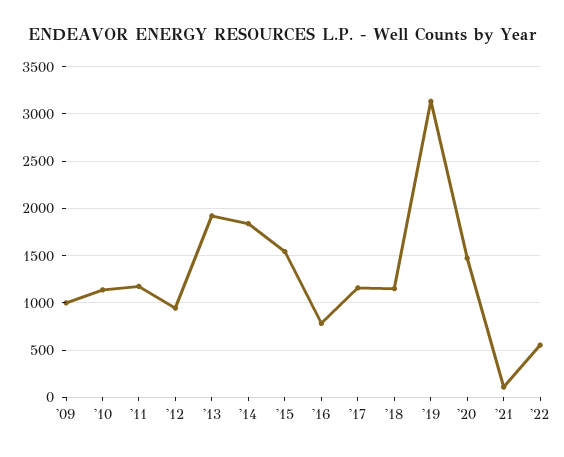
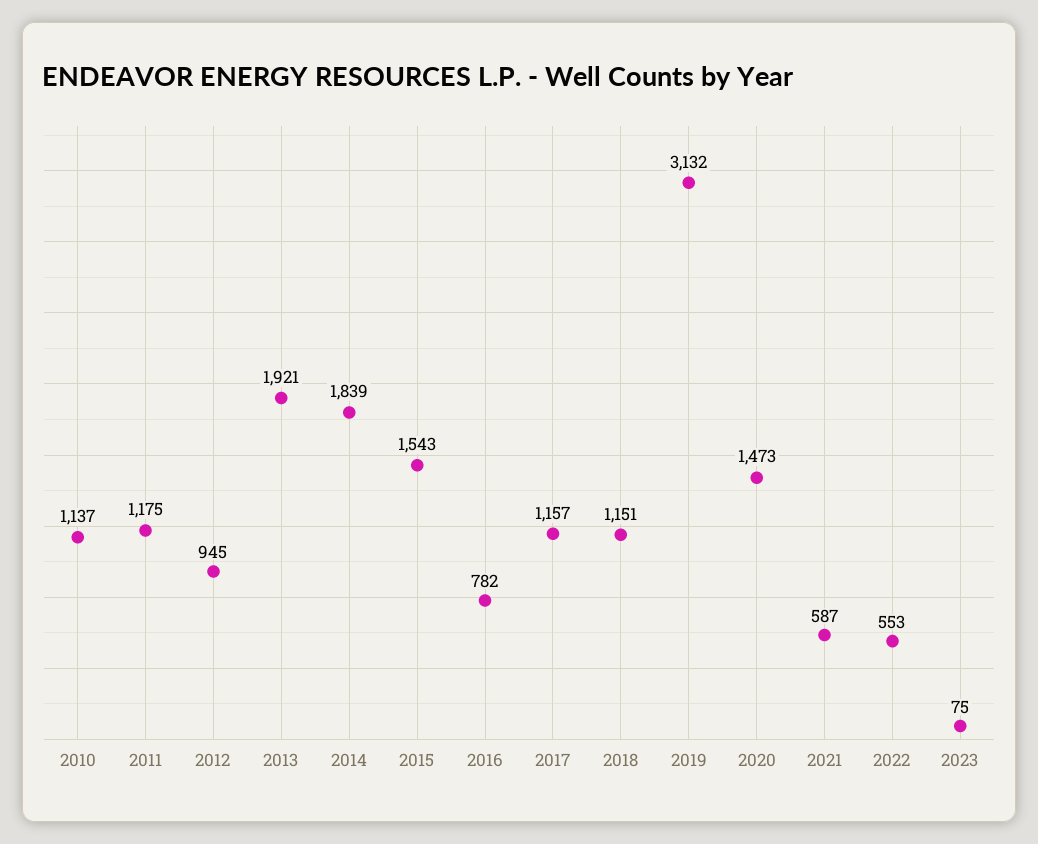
'09: 1000 -> none
'21: 100 -> 587
2023: none -> 75

